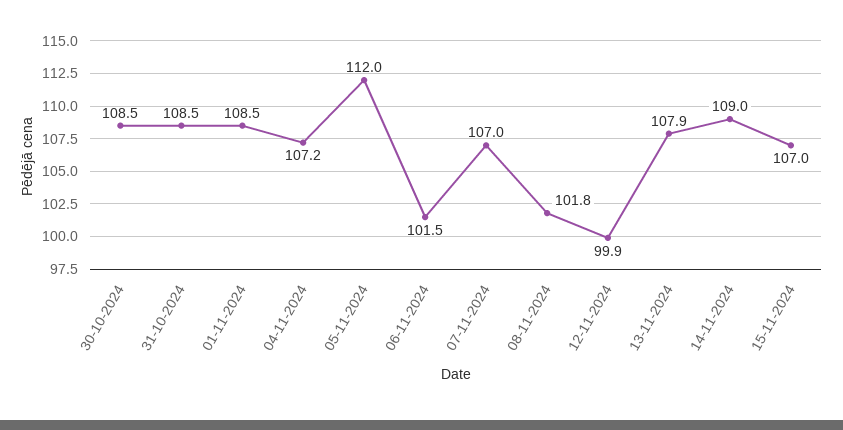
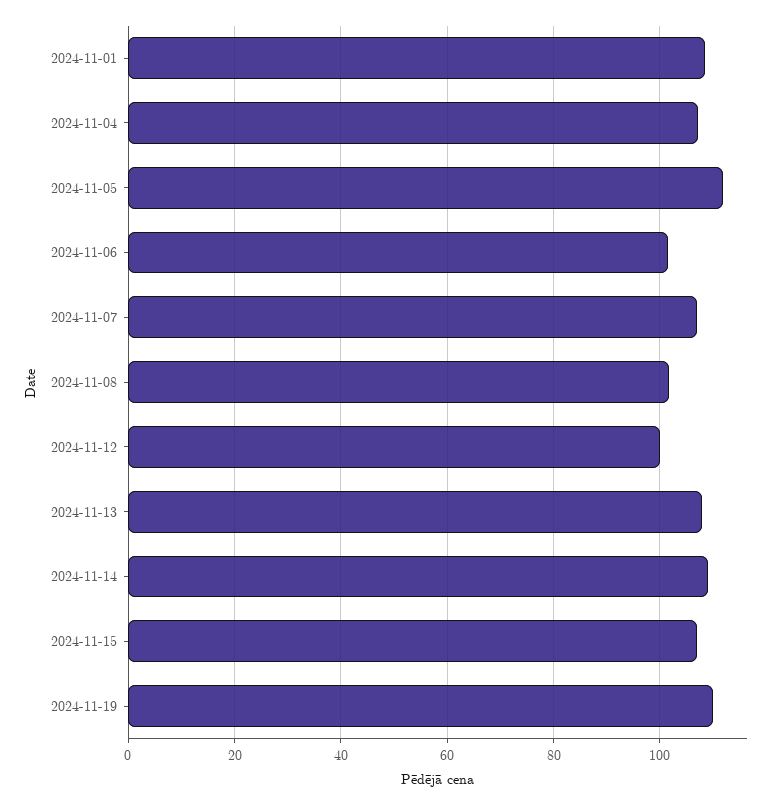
30-10-2024: 108.5 -> none
31-10-2024: 108.5 -> none
2024-11-19: none -> 110

